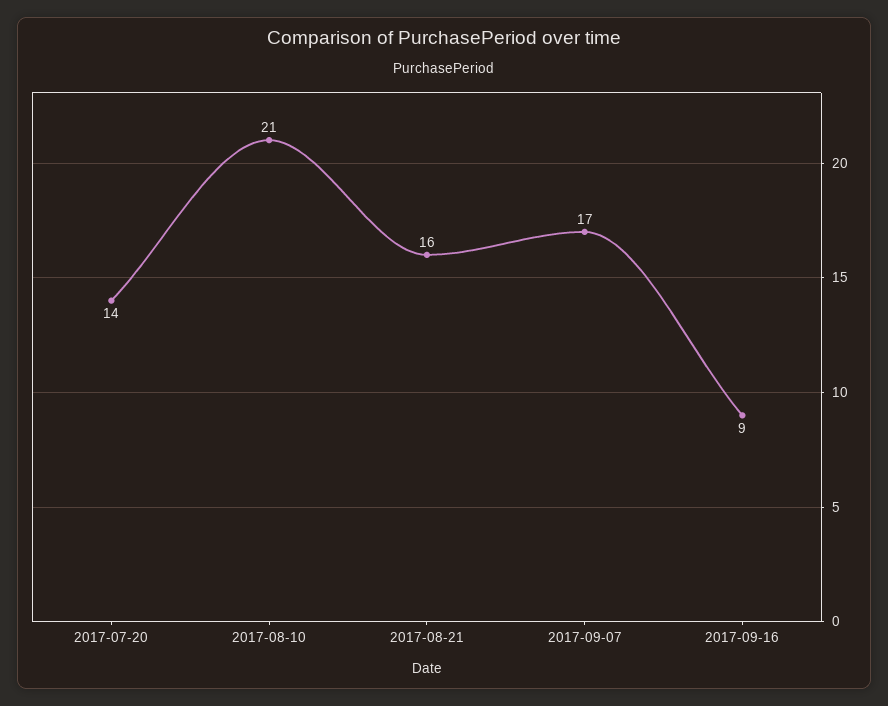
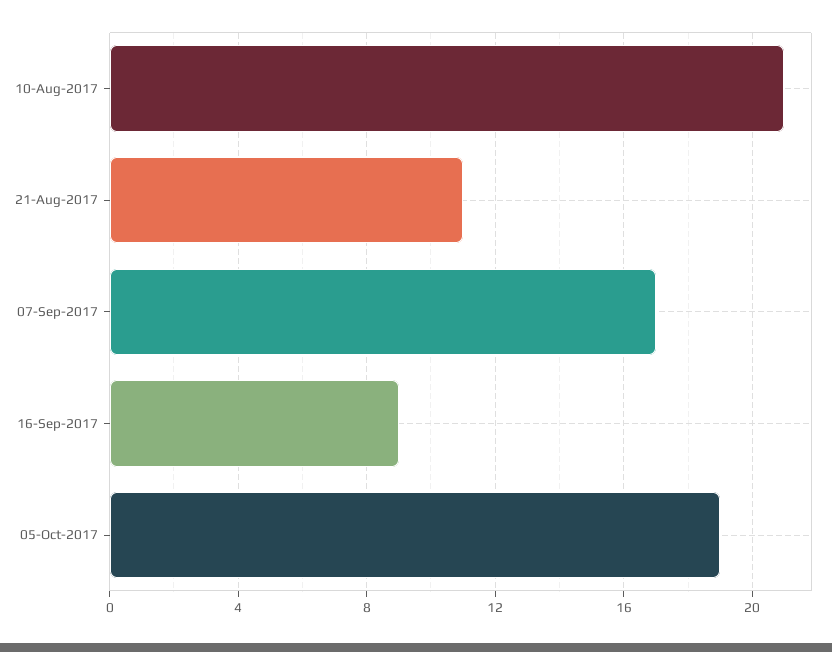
2017-07-20: 14 -> none
2017-08-21: 16 -> 11
05-Oct-2017: none -> 19

